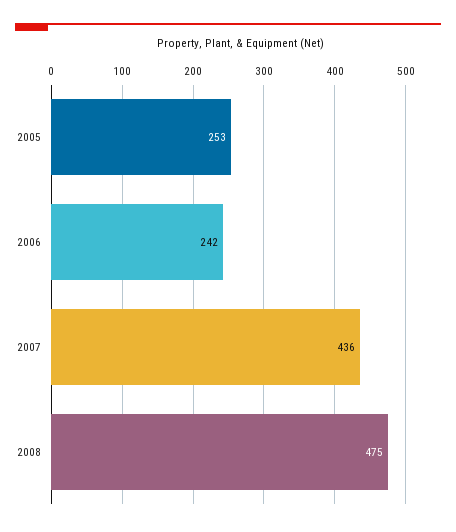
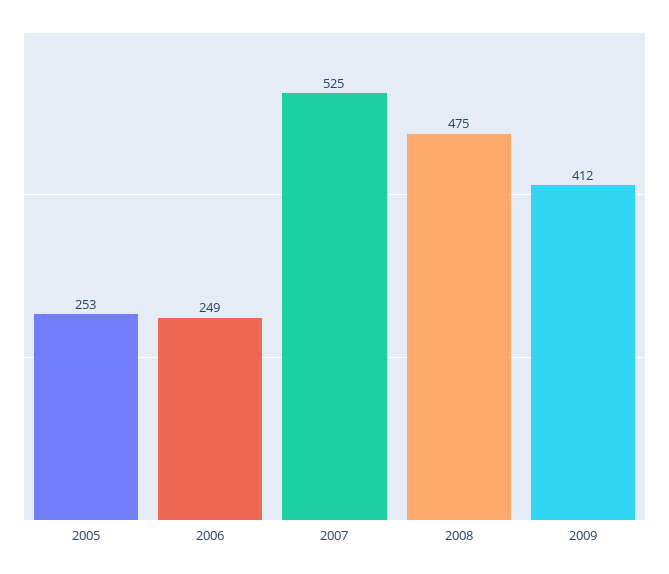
2006: 242 -> 249
2007: 436 -> 525
2009: none -> 412

